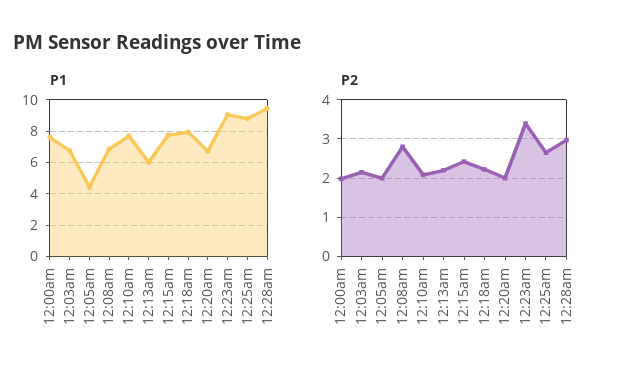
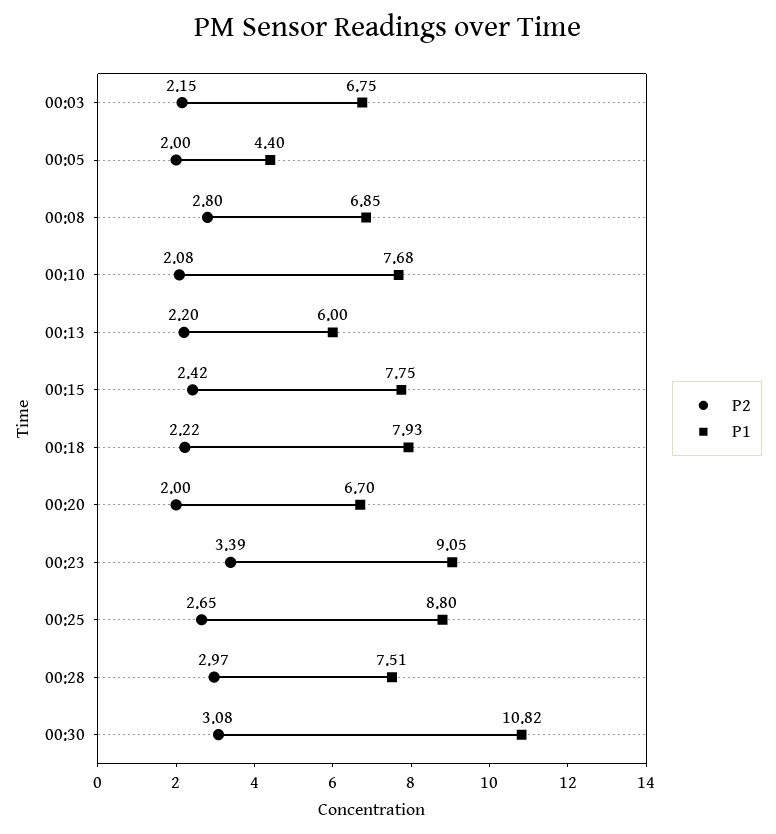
P1, 12:00am: 7.5 -> none
P1, 12:28am: 9.5 -> 7.51
P2, 12:00am: 2 -> none
P2, 00:30: none -> 3.08
P1, 00:30: none -> 10.82

